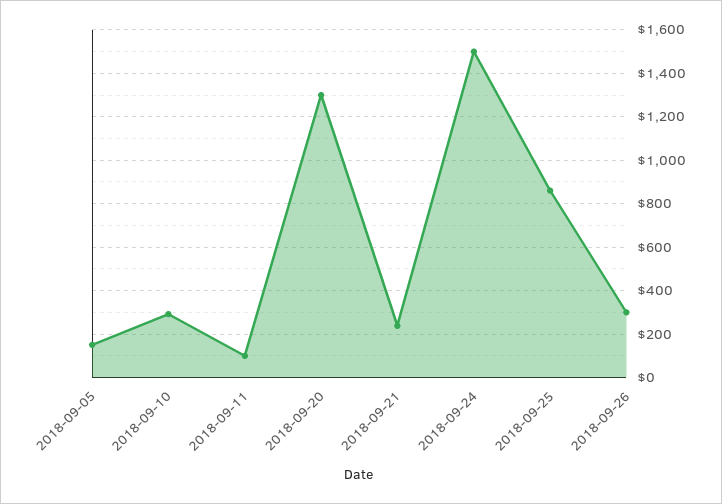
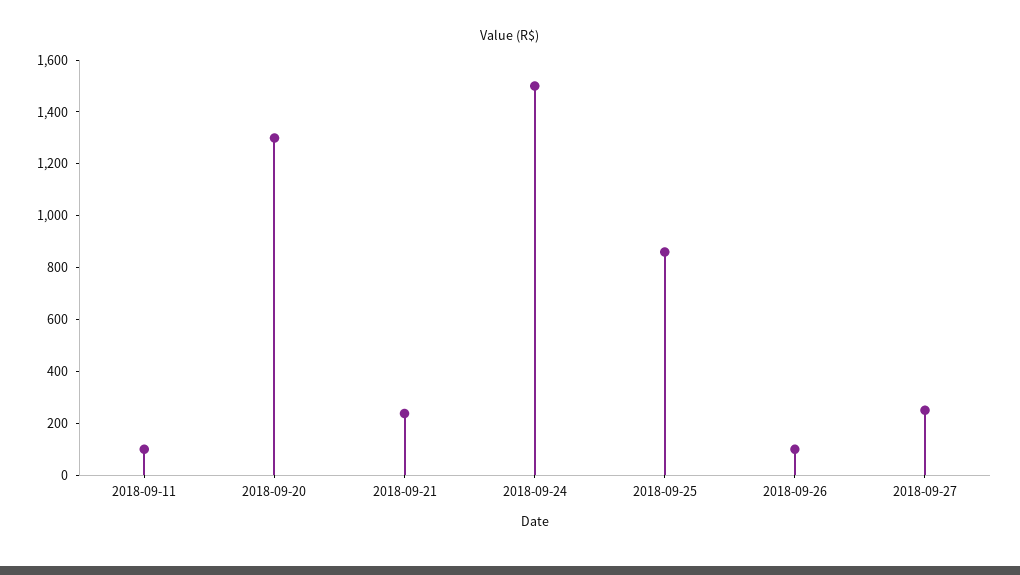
2018-09-05: 150 -> none
2018-09-10: 300 -> none
2018-09-26: 300 -> 100
2018-09-27: none -> 250

